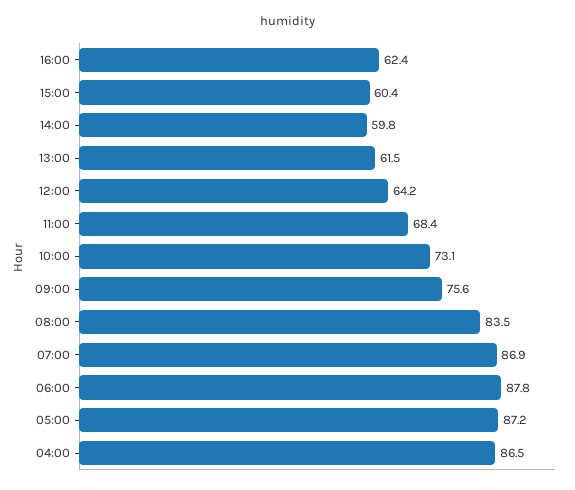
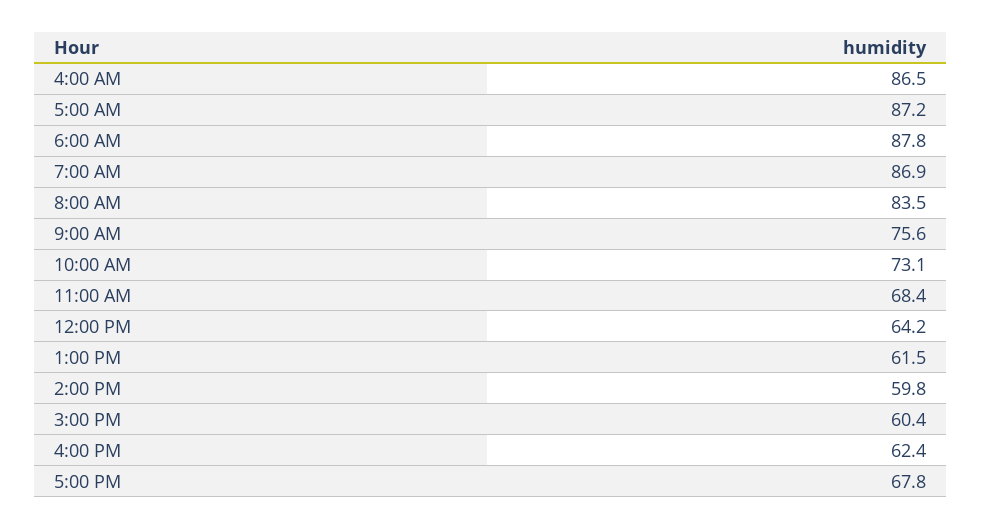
5:00 PM: none -> 67.8

